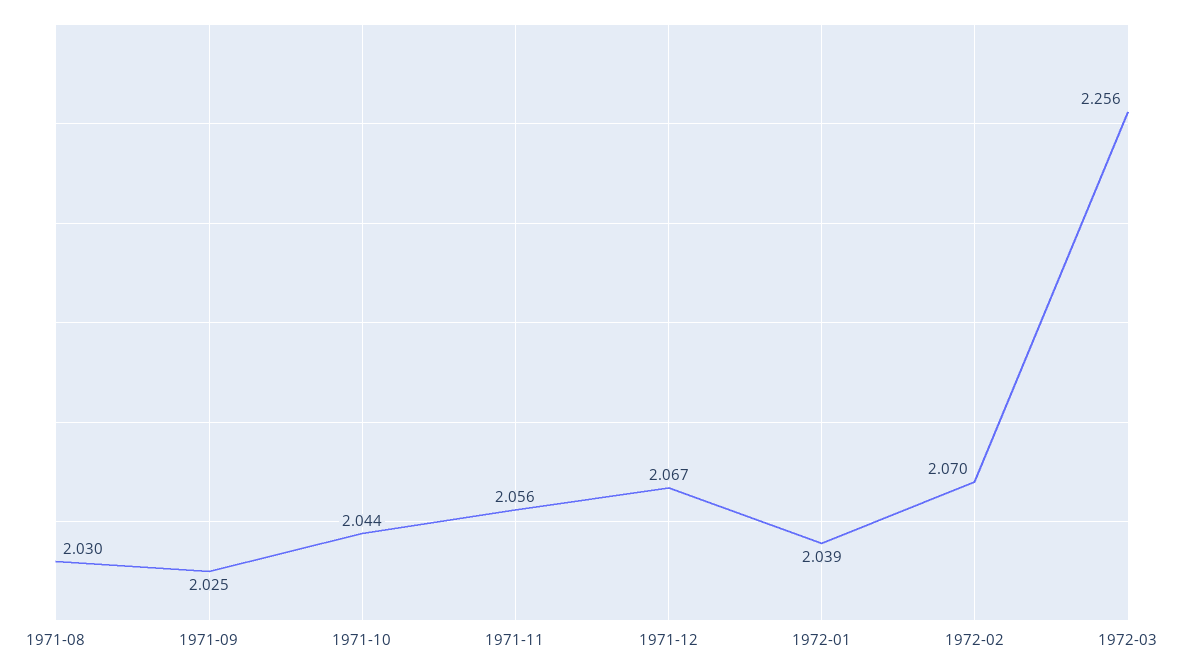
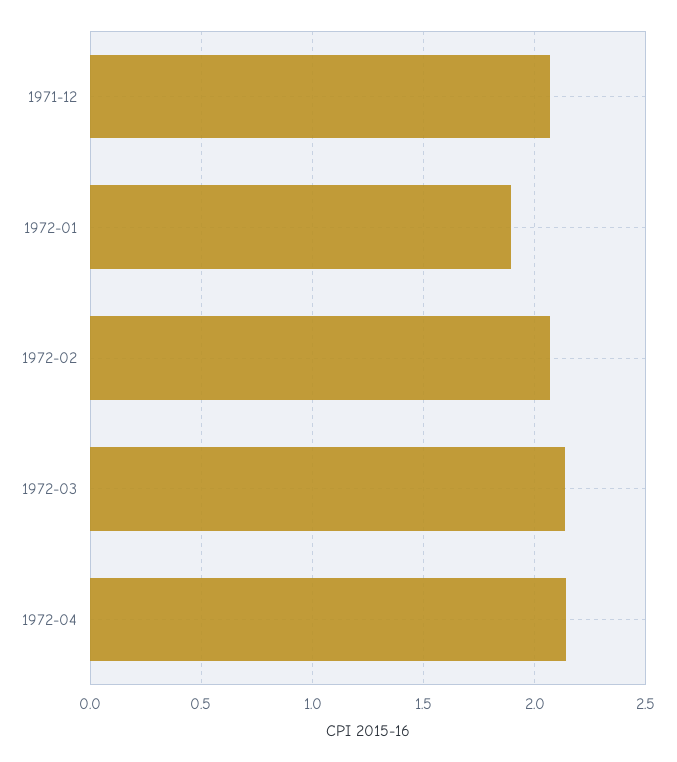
1971-08: 2.03 -> none
1971-09: 2.025 -> none
1971-10: 2.044 -> none
1971-11: 2.056 -> none
1972-01: 2.039 -> 1.9
1972-03: 2.256 -> 2.15
1972-04: none -> 2.15

